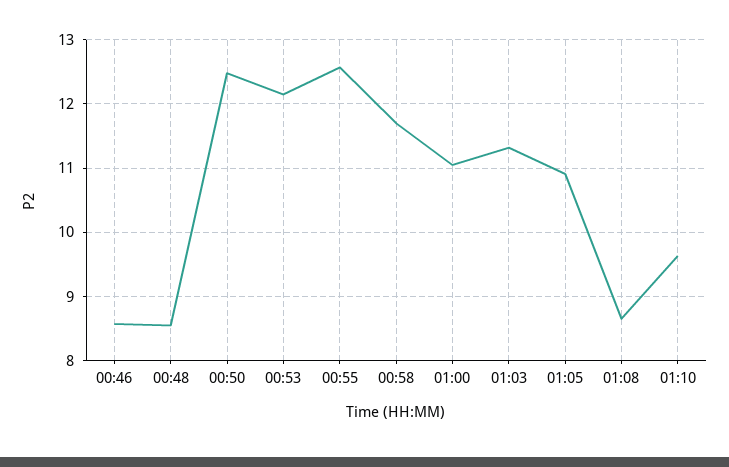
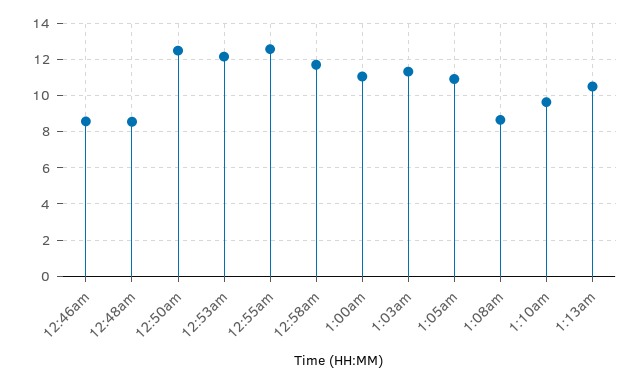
1:13am: none -> 10.5

